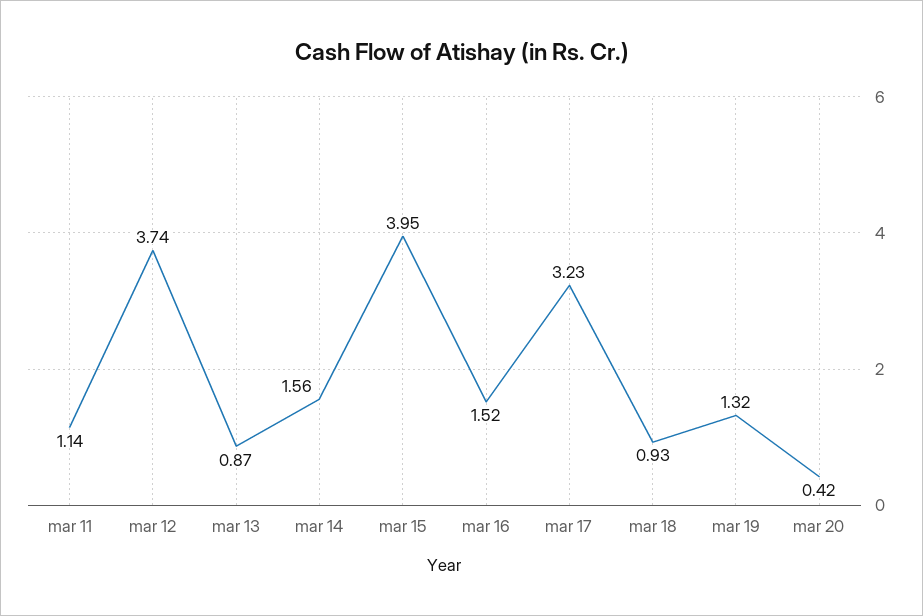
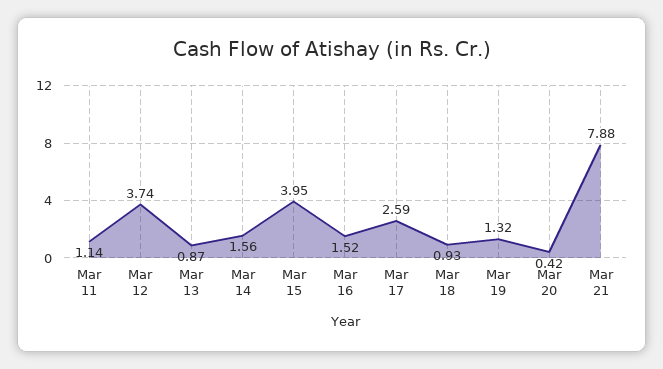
mar 17: 3.23 -> 2.59
Mar 21: none -> 7.88

